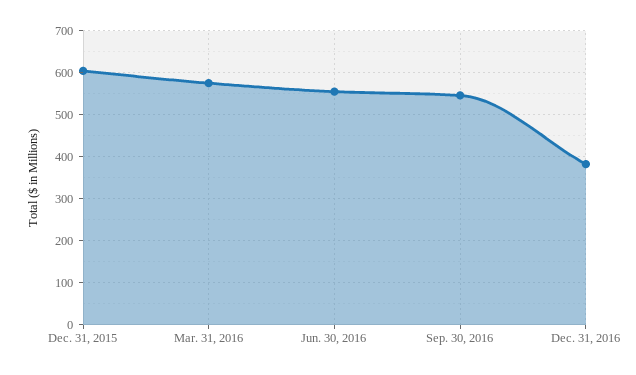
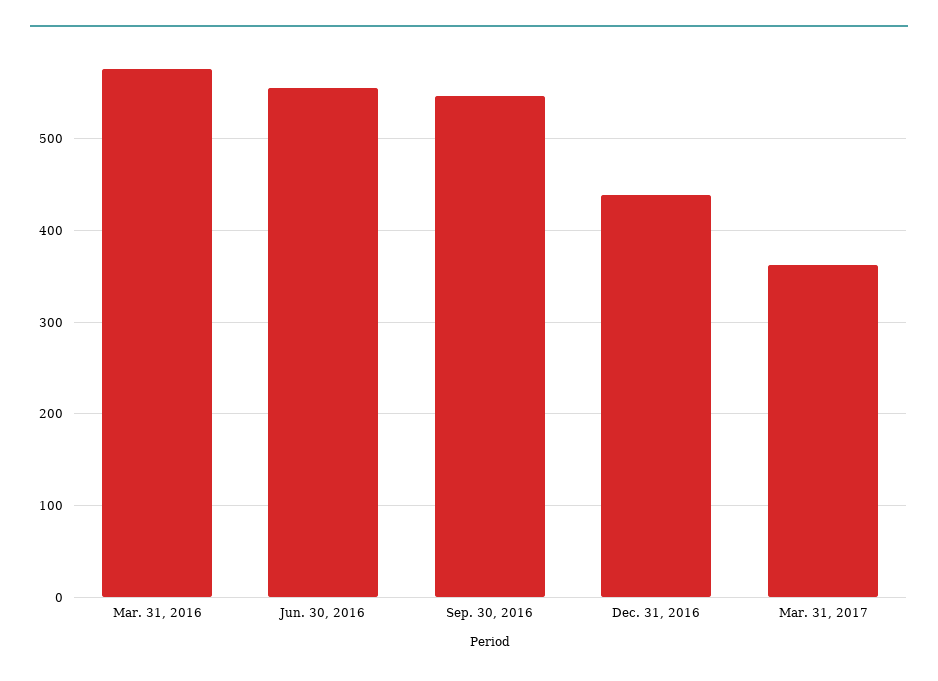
Dec. 31, 2015: 600 -> none
Dec. 31, 2016: 380 -> 440
Mar. 31, 2017: none -> 360

